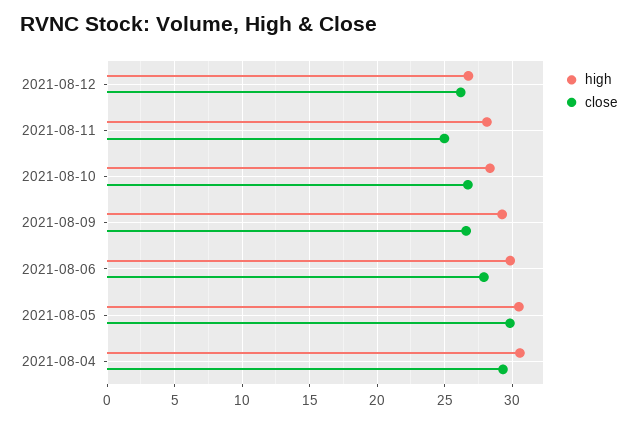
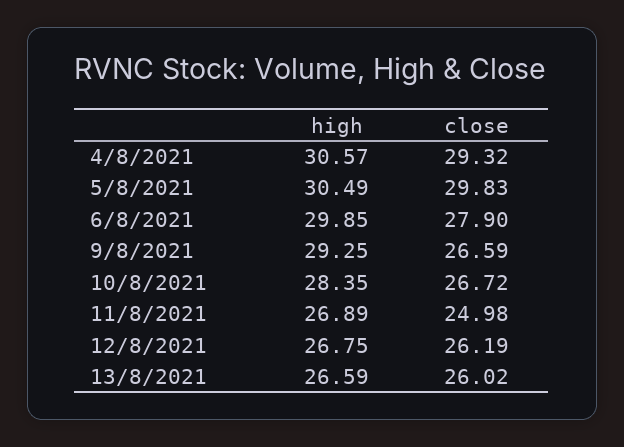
high, 2021-08-11: 28 -> 26.89
high, 13/8/2021: none -> 26.59
close, 13/8/2021: none -> 26.02

